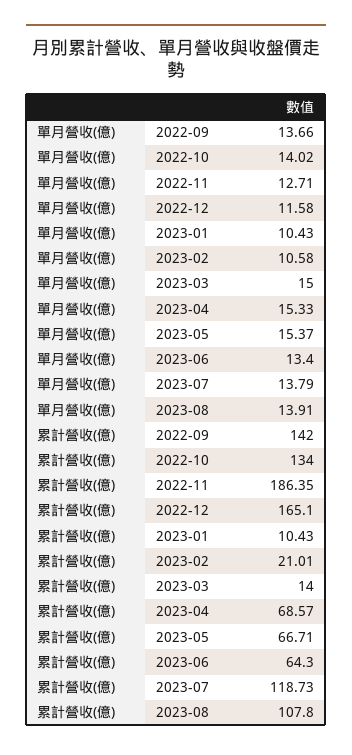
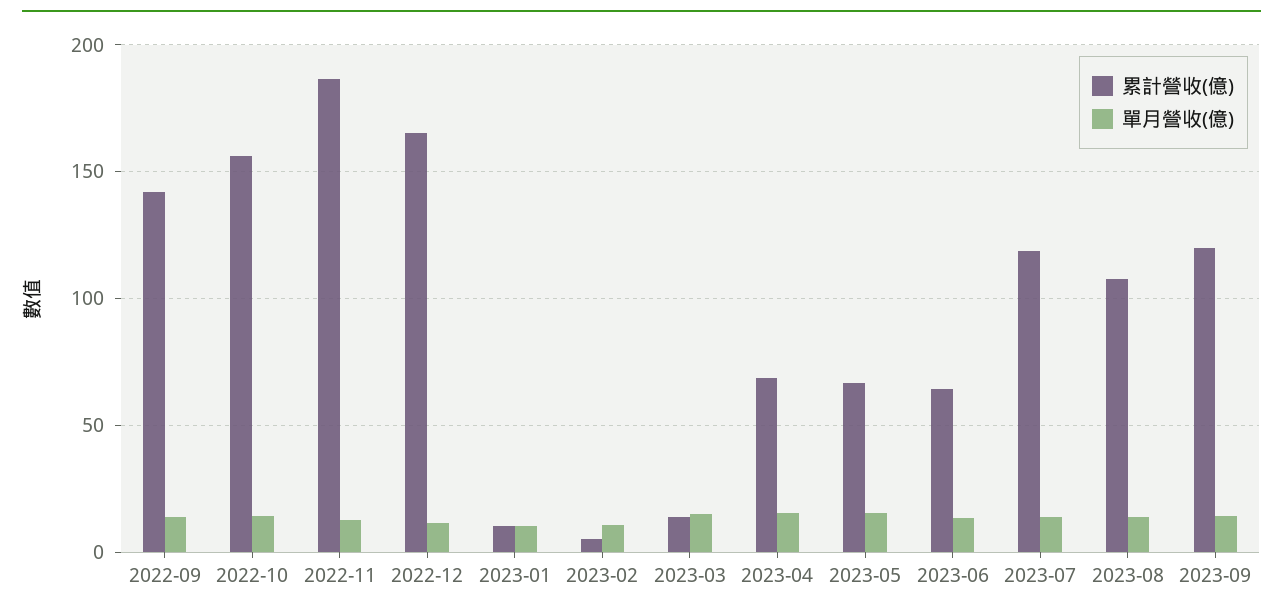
累計營收(億), 2022-10: 134 -> 155
累計營收(億), 2023-02: 21.01 -> 5
累計營收(億), 2023-09: none -> 120
單月營收(億), 2023-09: none -> 15

